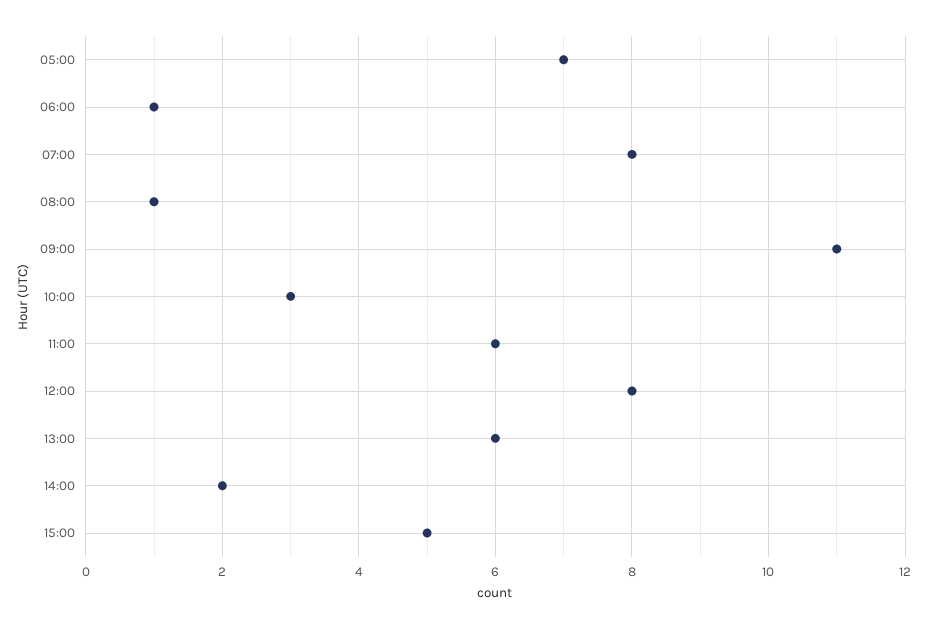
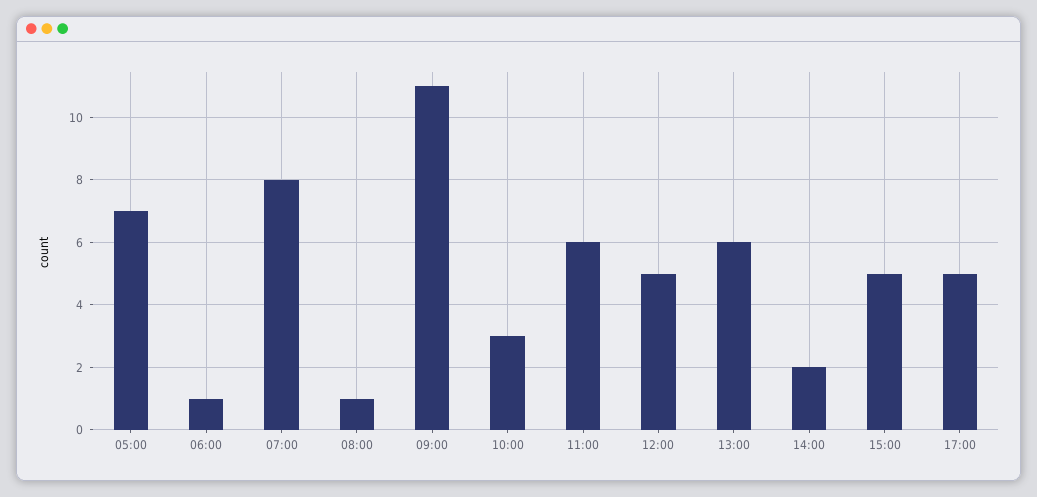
12:00: 8 -> 5
17:00: none -> 5

